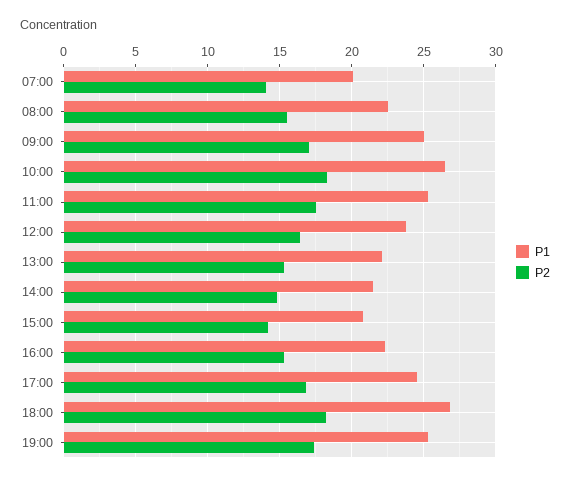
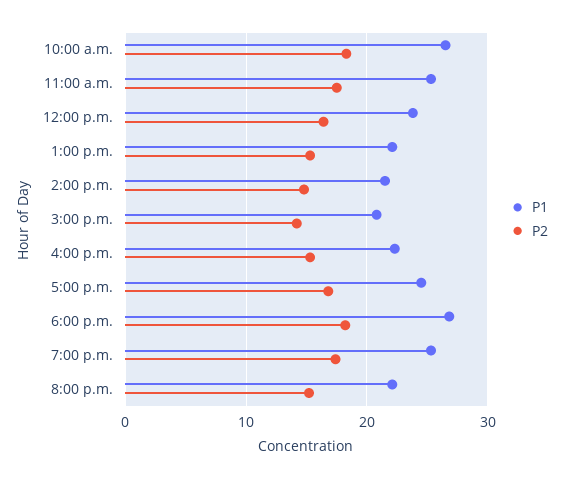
P1, 07:00: 20 -> none
P2, 07:00: 14 -> none
P1, 08:00: 22.5 -> none
P2, 08:00: 15.5 -> none
P1, 09:00: 25 -> none
P2, 09:00: 17 -> none
P1, 8:00 p.m.: none -> 22
P2, 8:00 p.m.: none -> 15

